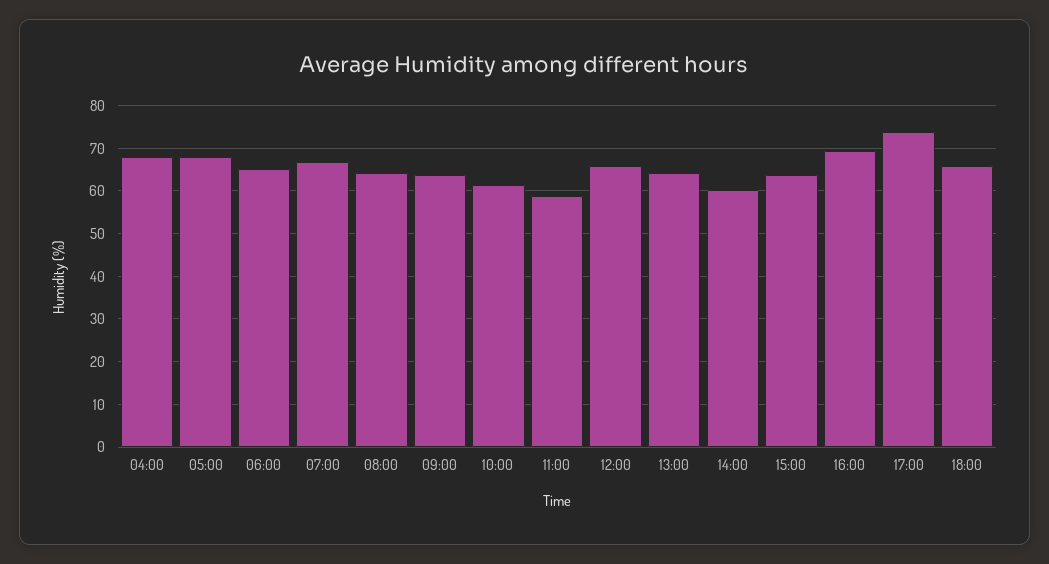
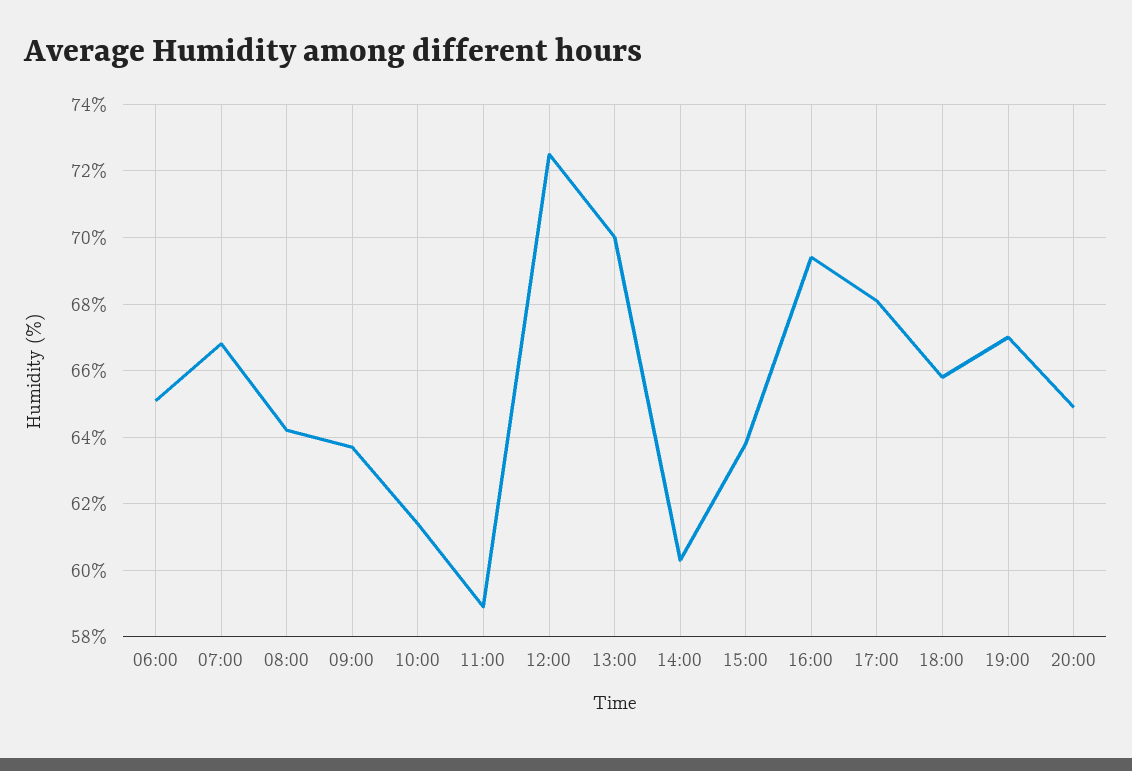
04:00: 68 -> none
05:00: 68 -> none
12:00: 66 -> 72.5
13:00: 64 -> 70
17:00: 74 -> 68
19:00: none -> 67
20:00: none -> 65

